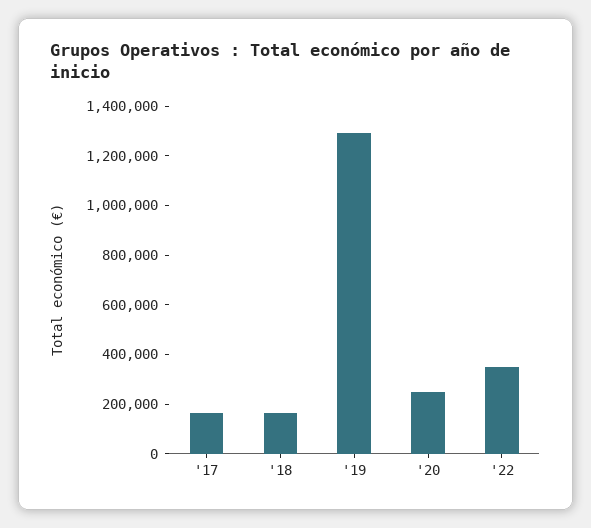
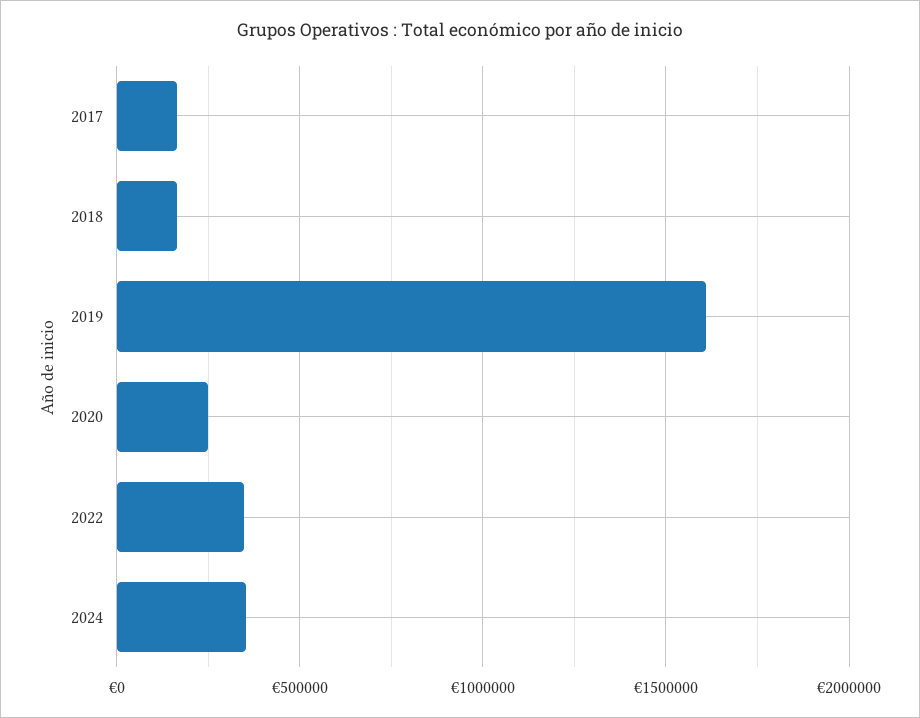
'19: 1300000 -> 1600000
2024: none -> 350000

